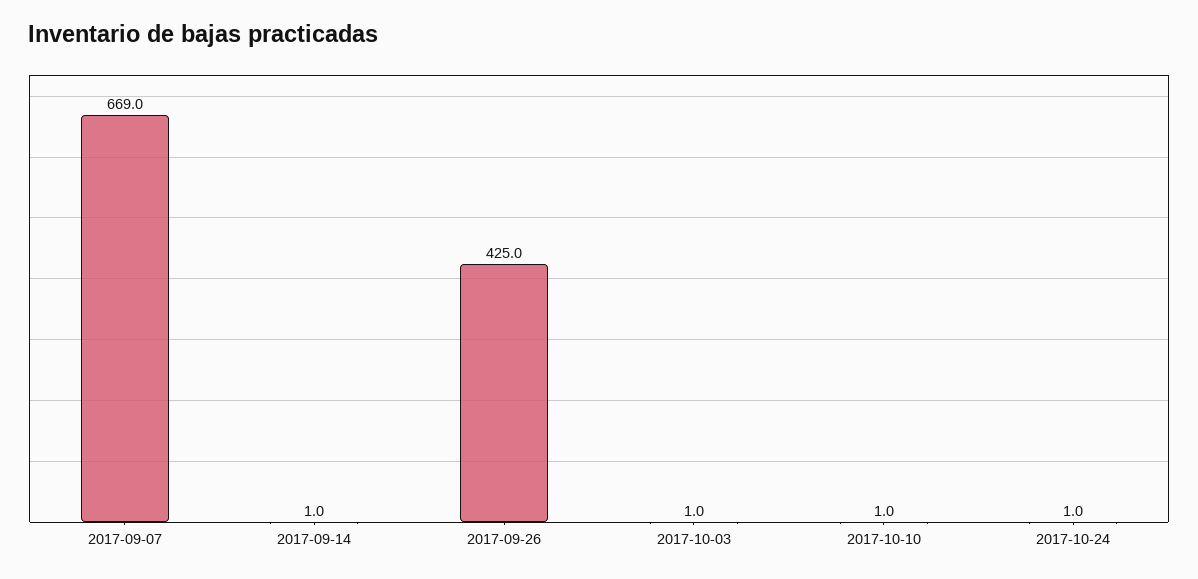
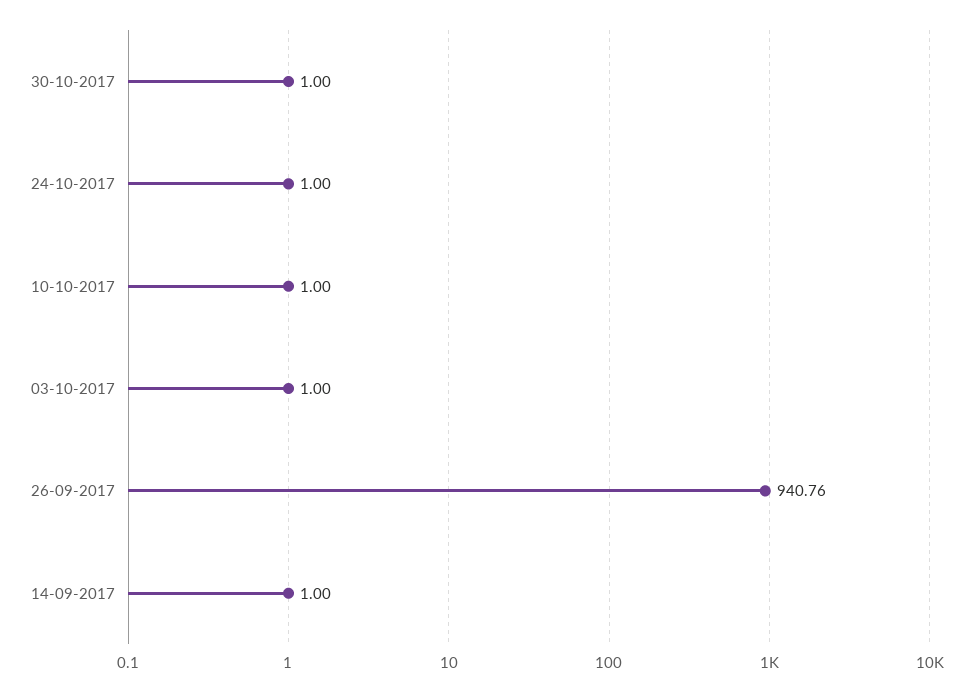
2017-09-07: 669 -> none
2017-09-26: 425 -> 940.76
30-10-2017: none -> 1

